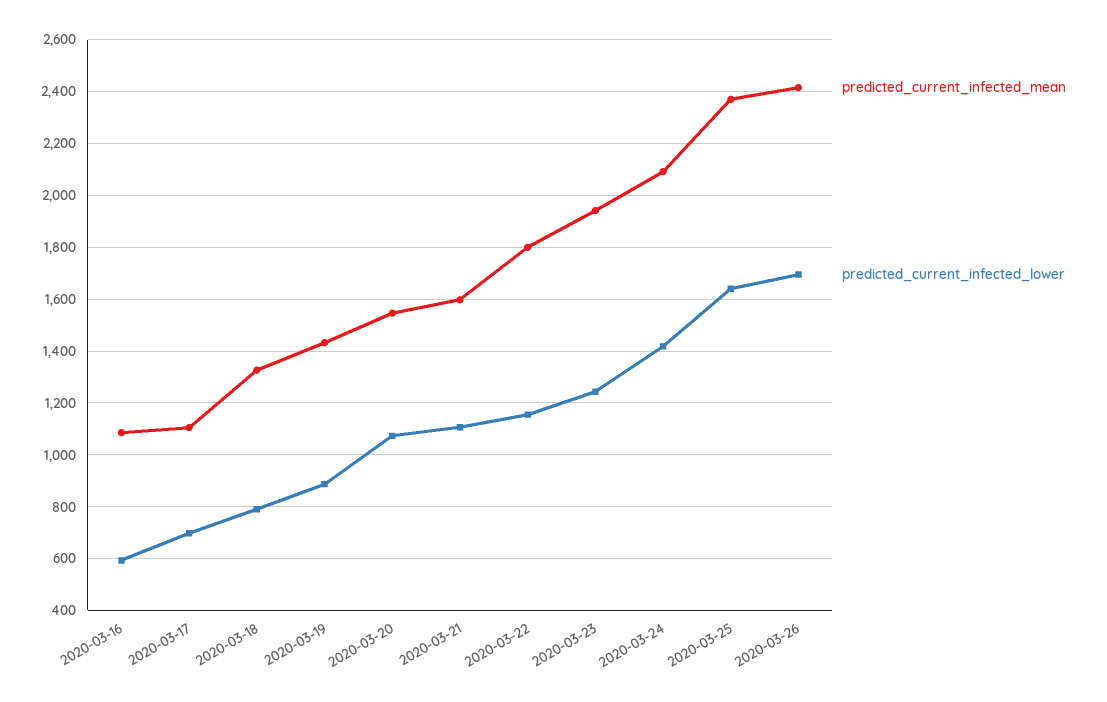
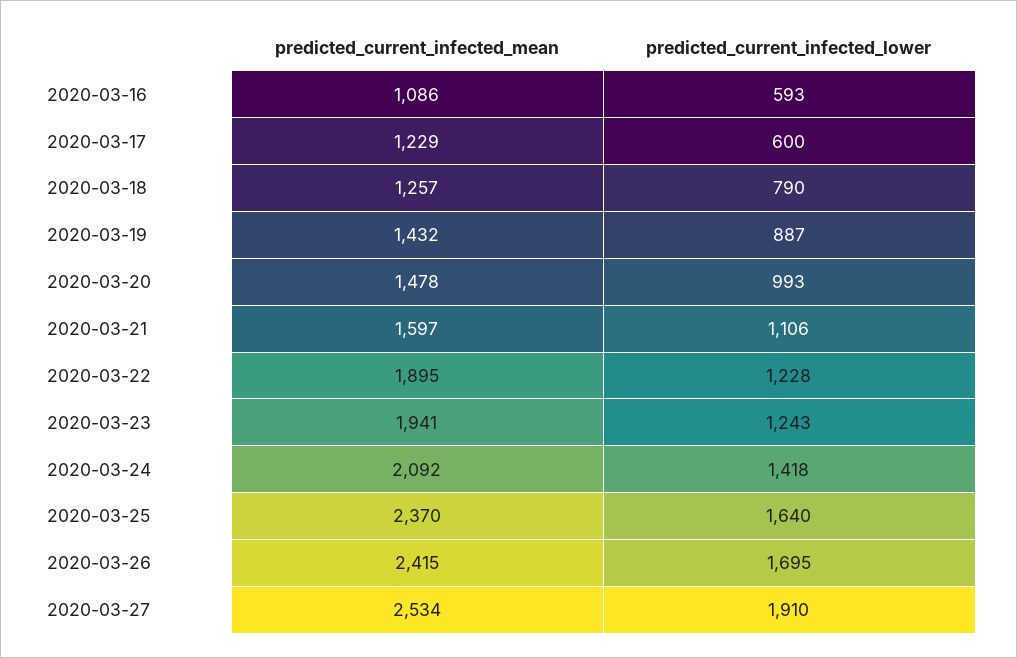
predicted_current_infected_mean, 2020-03-17: 1100 -> 1229
predicted_current_infected_lower, 2020-03-17: 700 -> 600
predicted_current_infected_mean, 2020-03-18: 1325 -> 1257
predicted_current_infected_mean, 2020-03-20: 1550 -> 1478
predicted_current_infected_lower, 2020-03-20: 1075 -> 993
predicted_current_infected_mean, 2020-03-22: 1800 -> 1895
predicted_current_infected_lower, 2020-03-22: 1150 -> 1228
predicted_current_infected_mean, 2020-03-27: none -> 2534
predicted_current_infected_lower, 2020-03-27: none -> 1910

